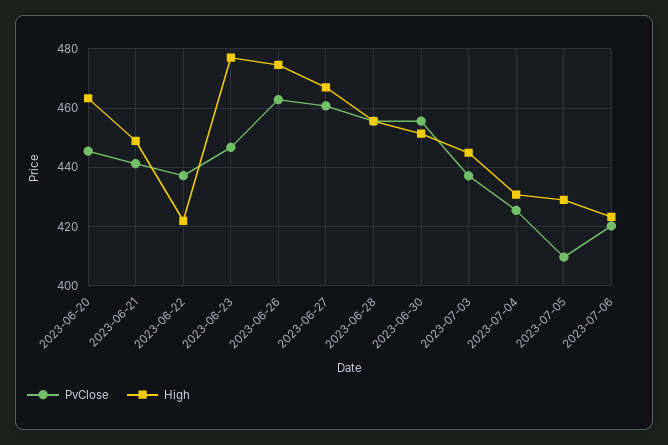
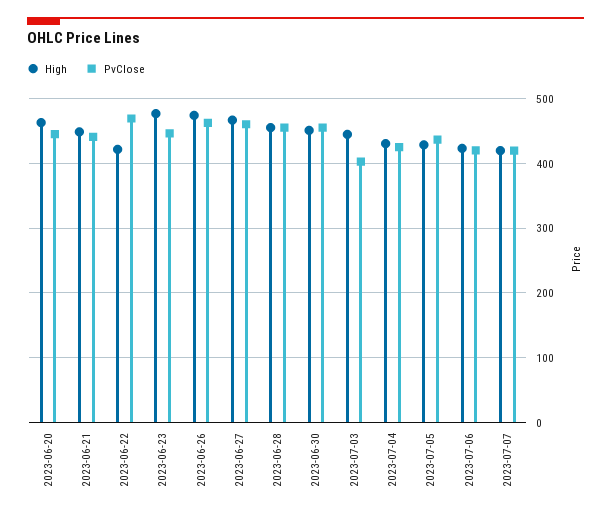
PvClose, 2023-06-22: 437.5 -> 470
PvClose, 2023-07-03: 437.5 -> 400
PvClose, 2023-07-05: 410 -> 440
High, 2023-07-07: none -> 420
PvClose, 2023-07-07: none -> 420

